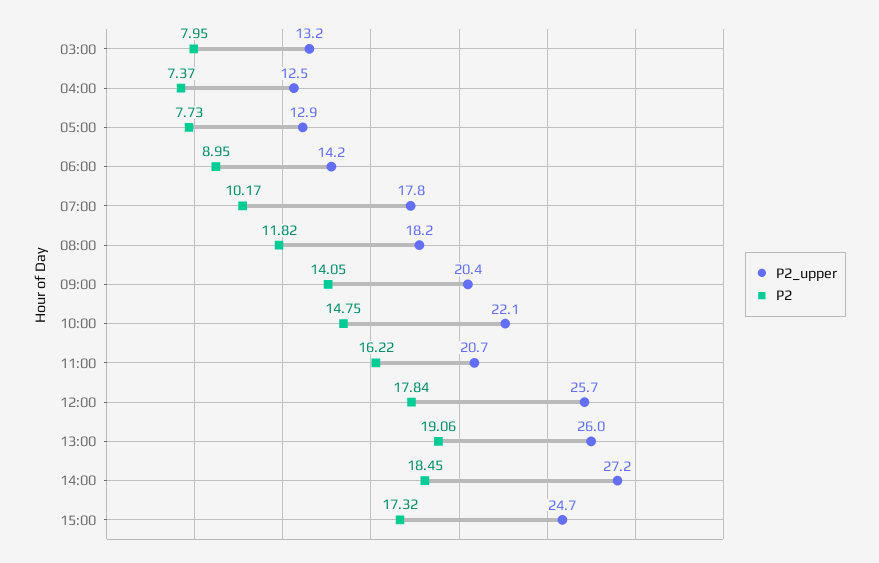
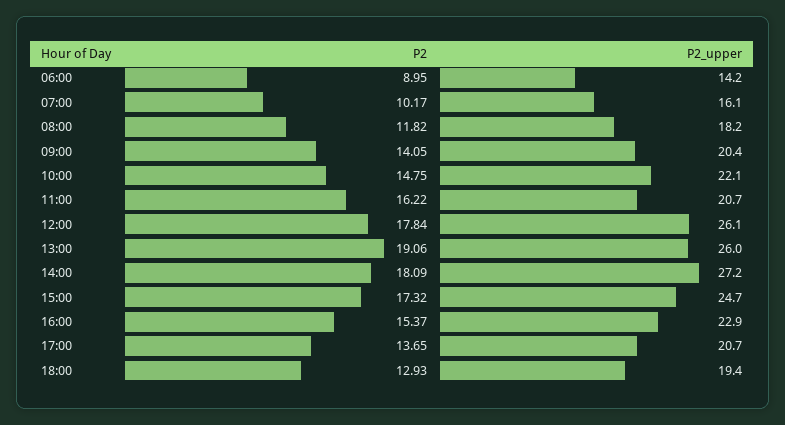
P2_upper, 03:00: 13.2 -> none
P2, 03:00: 7.95 -> none
P2_upper, 04:00: 12.5 -> none
P2, 04:00: 7.37 -> none
P2_upper, 05:00: 12.9 -> none
P2, 05:00: 7.73 -> none
P2_upper, 07:00: 17.8 -> 16.1
P2_upper, 12:00: 25.7 -> 26.1
P2, 14:00: 18.45 -> 18.09
P2, 16:00: none -> 15.37
P2_upper, 16:00: none -> 22.9
P2, 17:00: none -> 13.65
P2_upper, 17:00: none -> 20.7
P2, 18:00: none -> 12.93
P2_upper, 18:00: none -> 19.4

